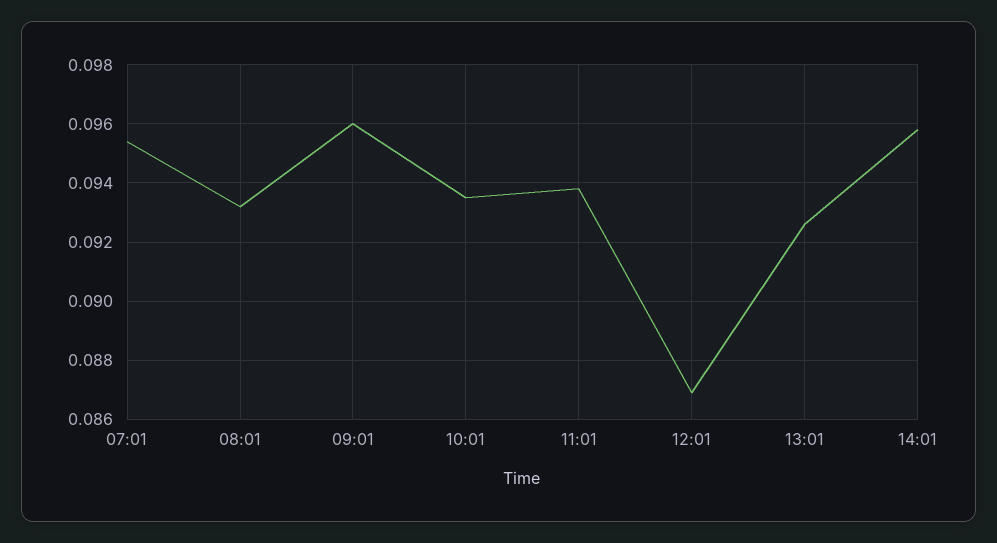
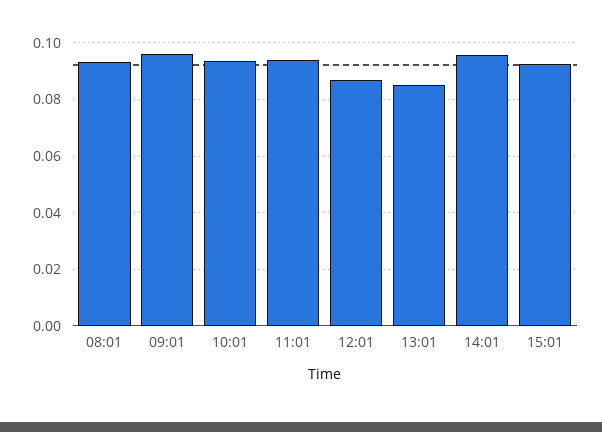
07:01: 0.0955 -> none
13:01: 0.0925 -> 0.085
15:01: none -> 0.0925

